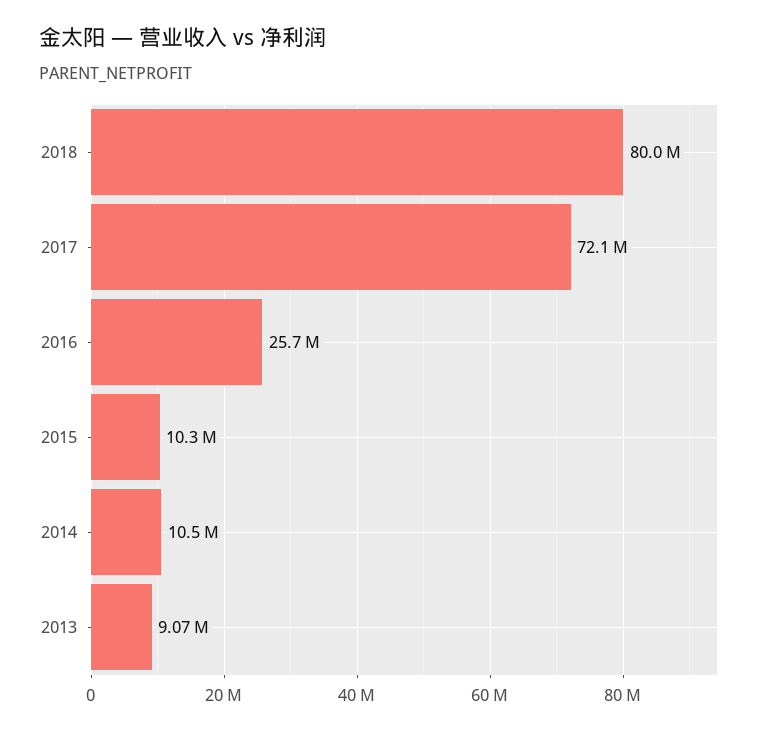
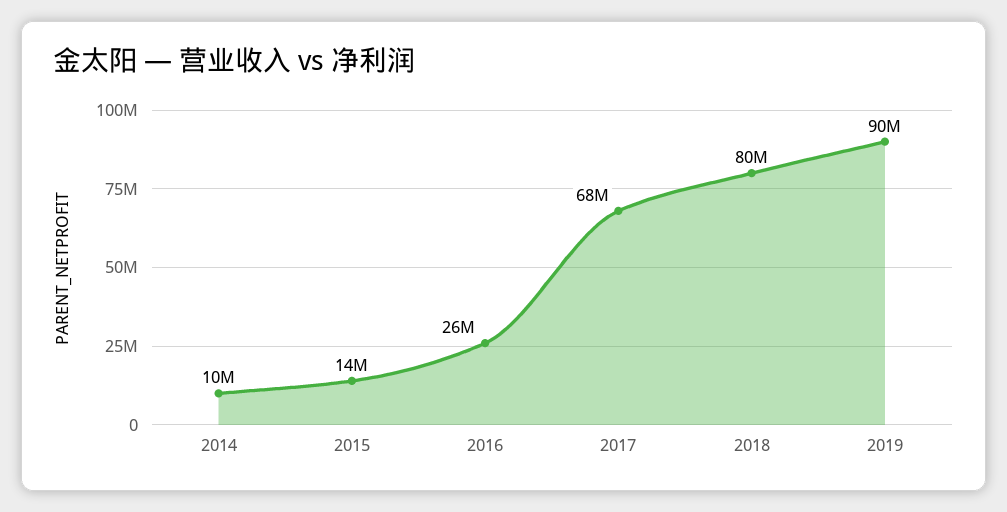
2017: 72100000 -> 68000000
2015: 10300000 -> 14000000
2013: 9070000 -> none
2019: none -> 90000000

